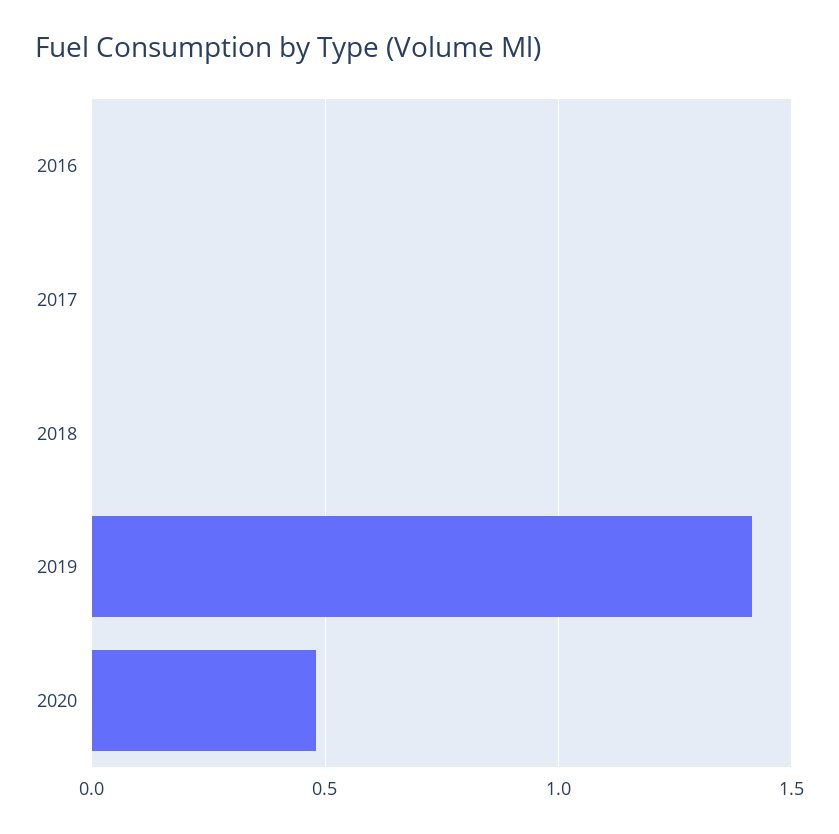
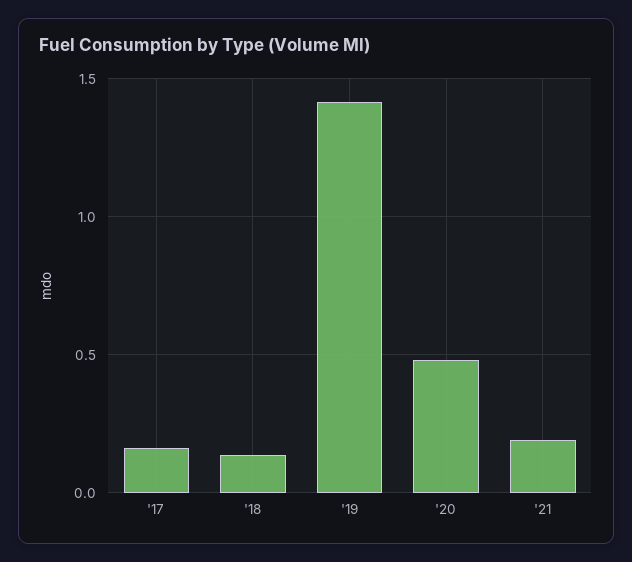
2016: 0 -> none
2017: 0 -> 0.15
2018: 0 -> 0.15
'21: none -> 0.2

